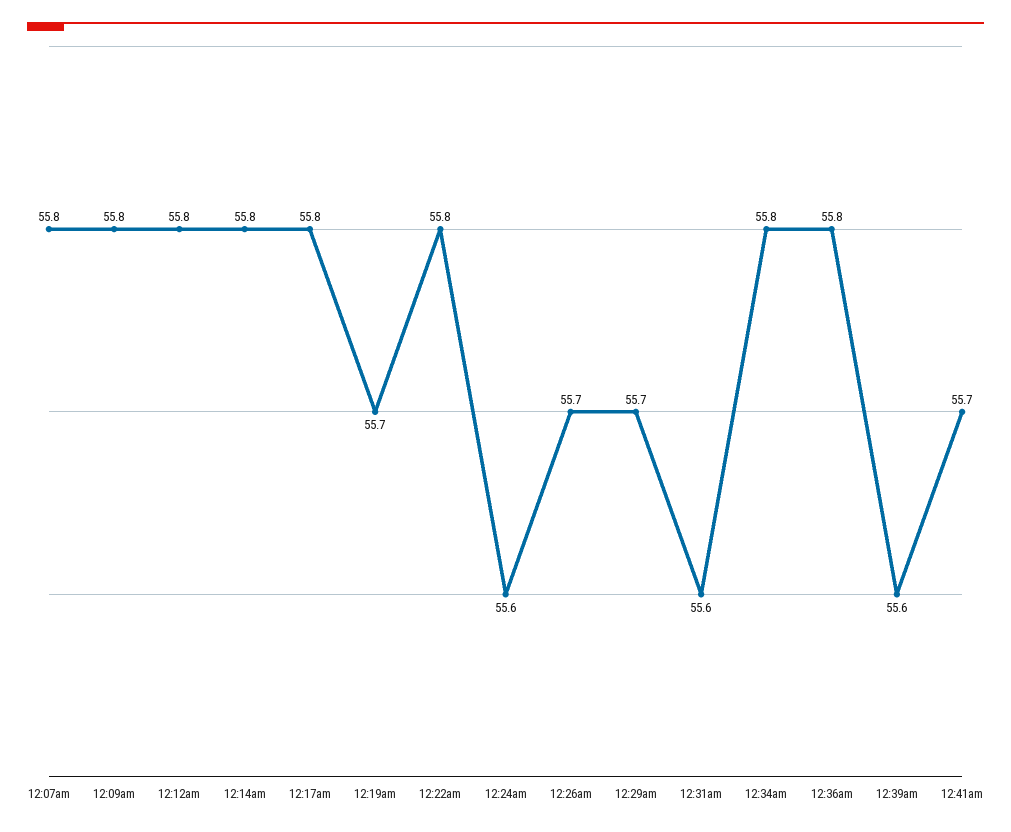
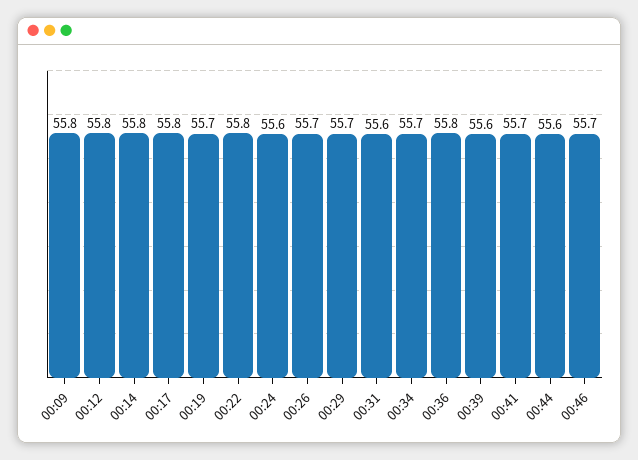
12:07am: 55.8 -> none
12:34am: 55.8 -> 55.7
00:44: none -> 55.6
00:46: none -> 55.7

